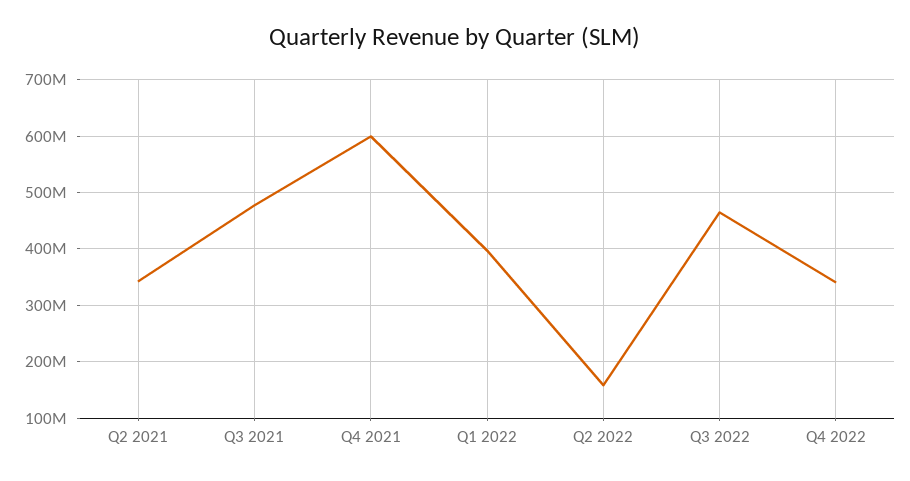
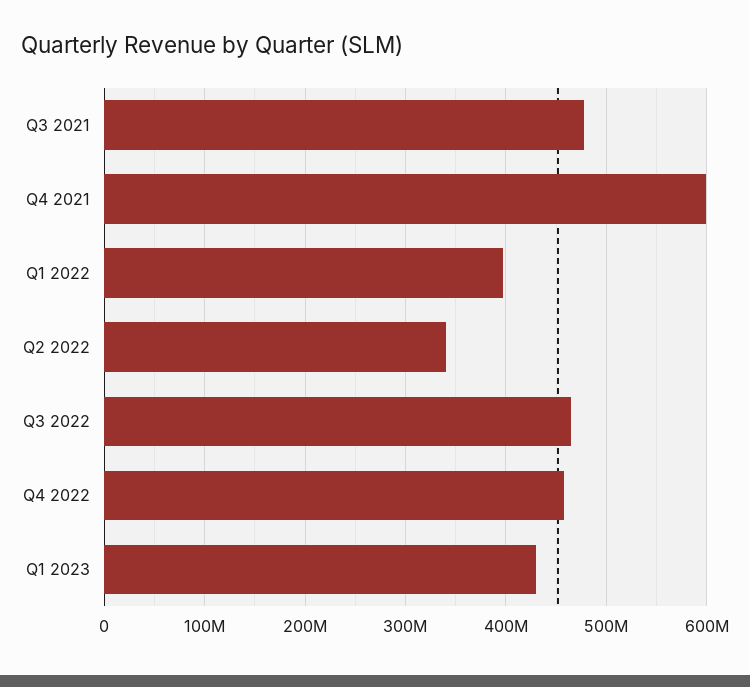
Q2 2021: 340000000 -> none
Q2 2022: 160000000 -> 340000000
Q4 2022: 340000000 -> 460000000
Q1 2023: none -> 430000000

